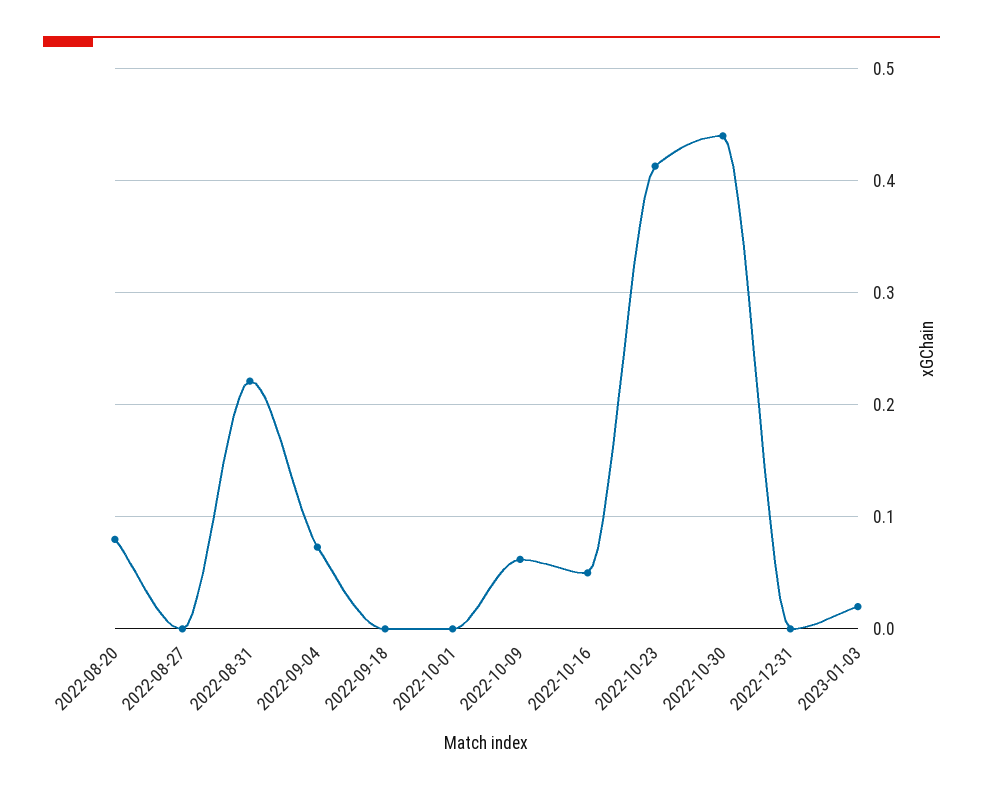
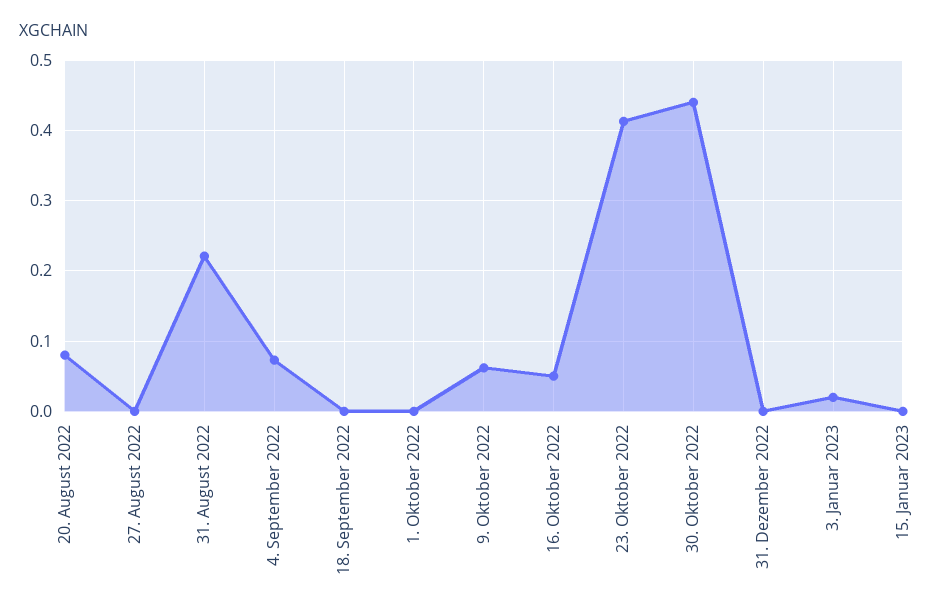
15. Januar 2023: none -> 0

